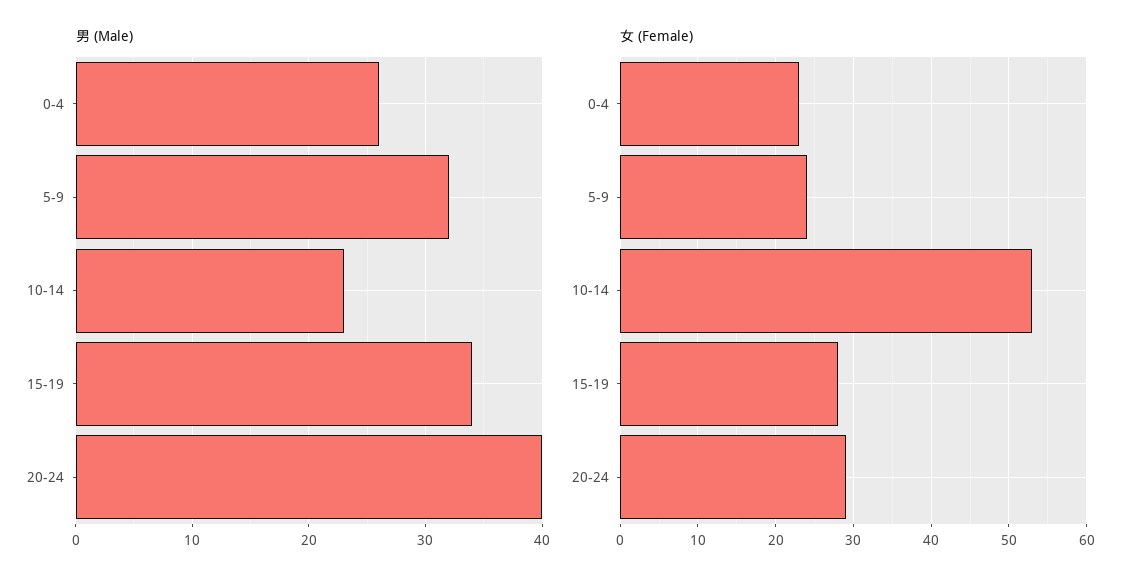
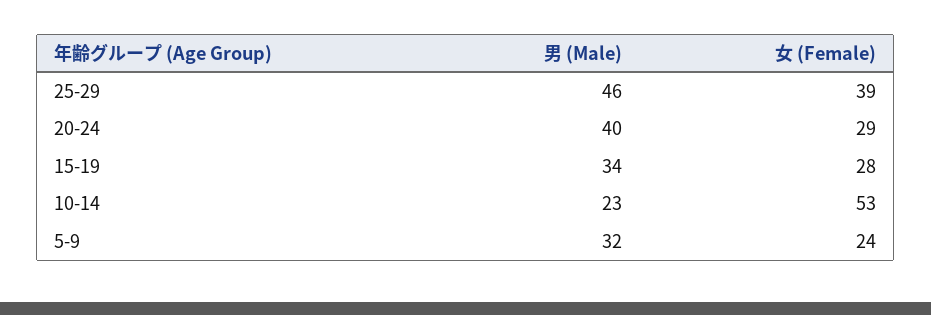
男 (Male), 0-4: 26 -> none
女 (Female), 0-4: 23 -> none
男 (Male), 25-29: none -> 46
女 (Female), 25-29: none -> 39

